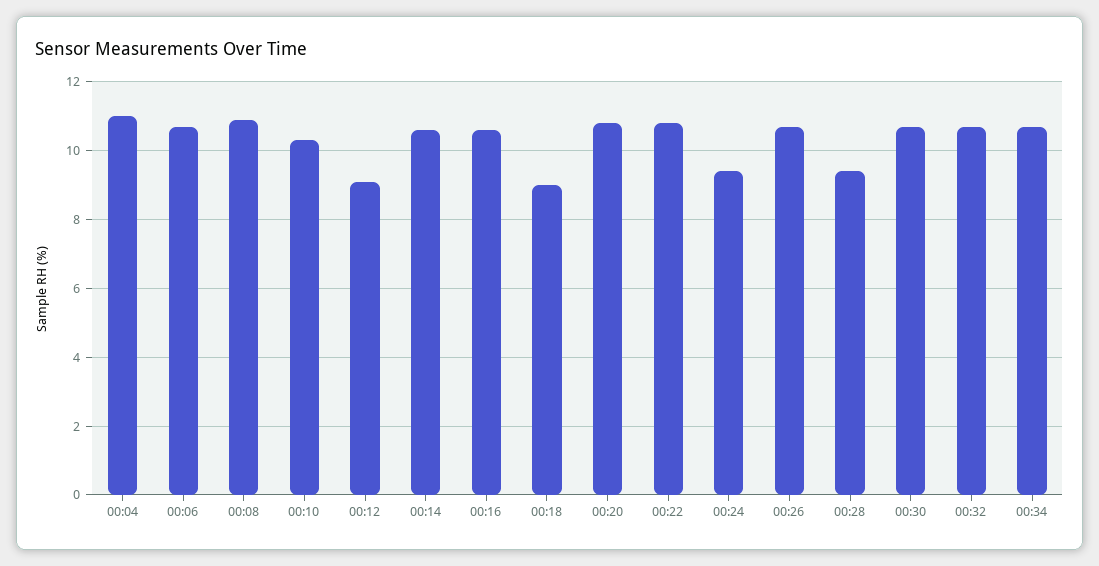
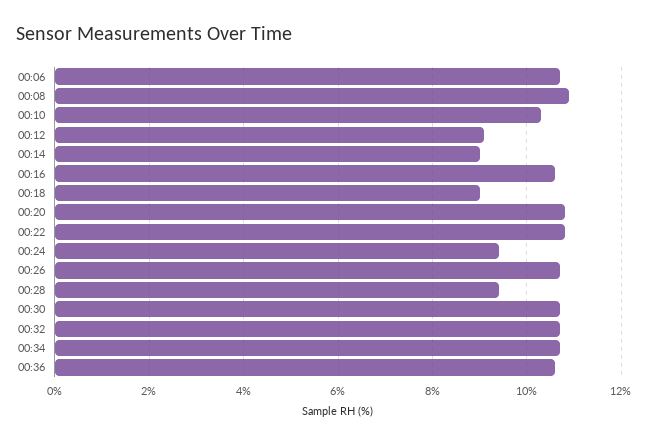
00:04: 11 -> none
00:14: 10.5 -> 9
00:36: none -> 10.5

